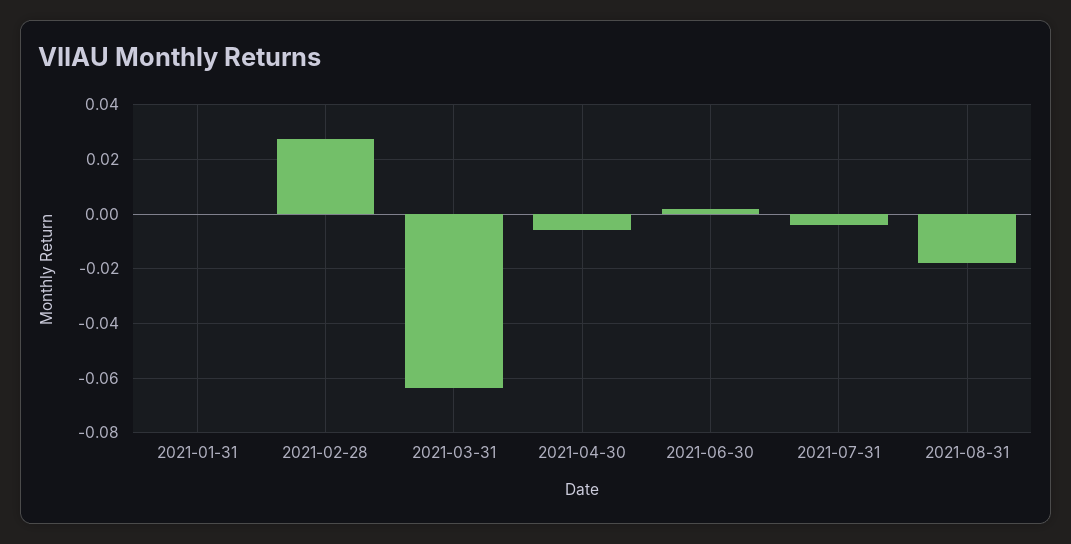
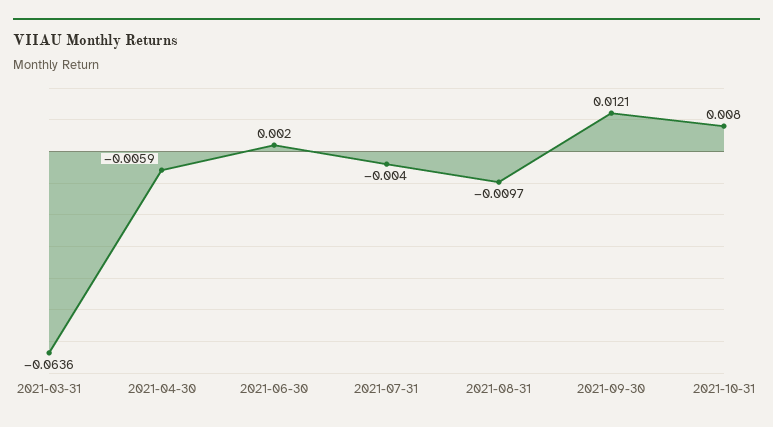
2021-01-31: 0 -> none
2021-02-28: 0.0275 -> none
2021-08-31: -0.0175 -> -0.0097
2021-09-30: none -> 0.0121
2021-10-31: none -> 0.008

